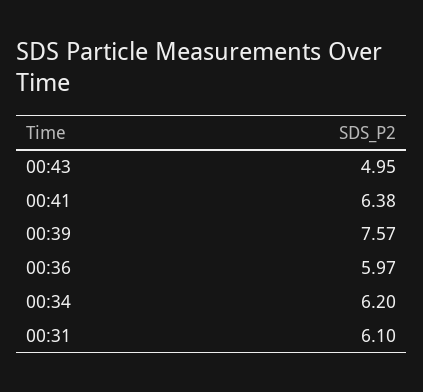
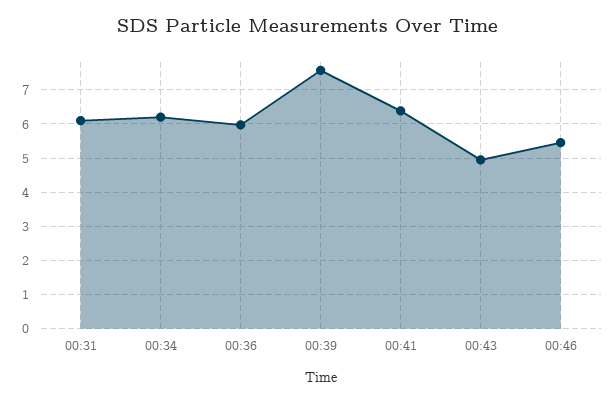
00:46: none -> 5.4

